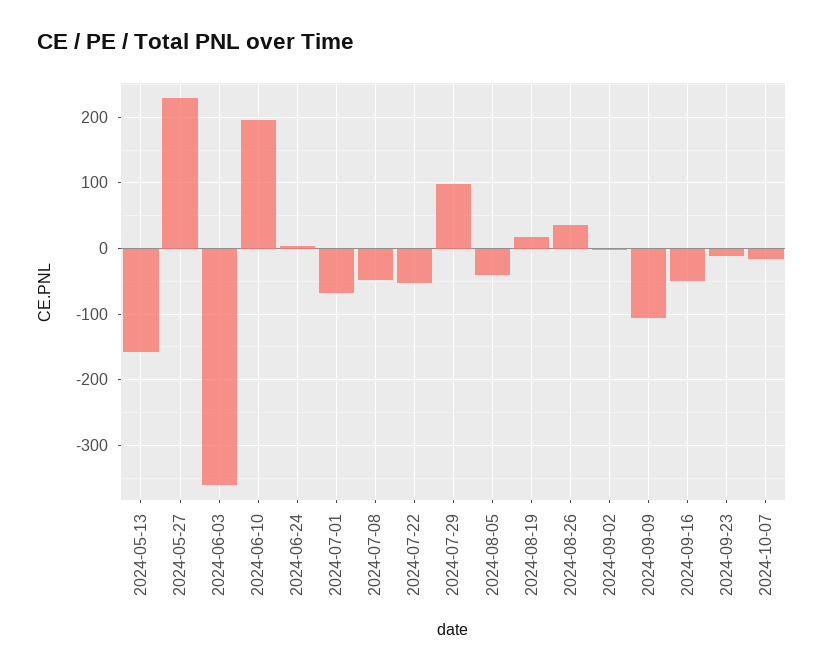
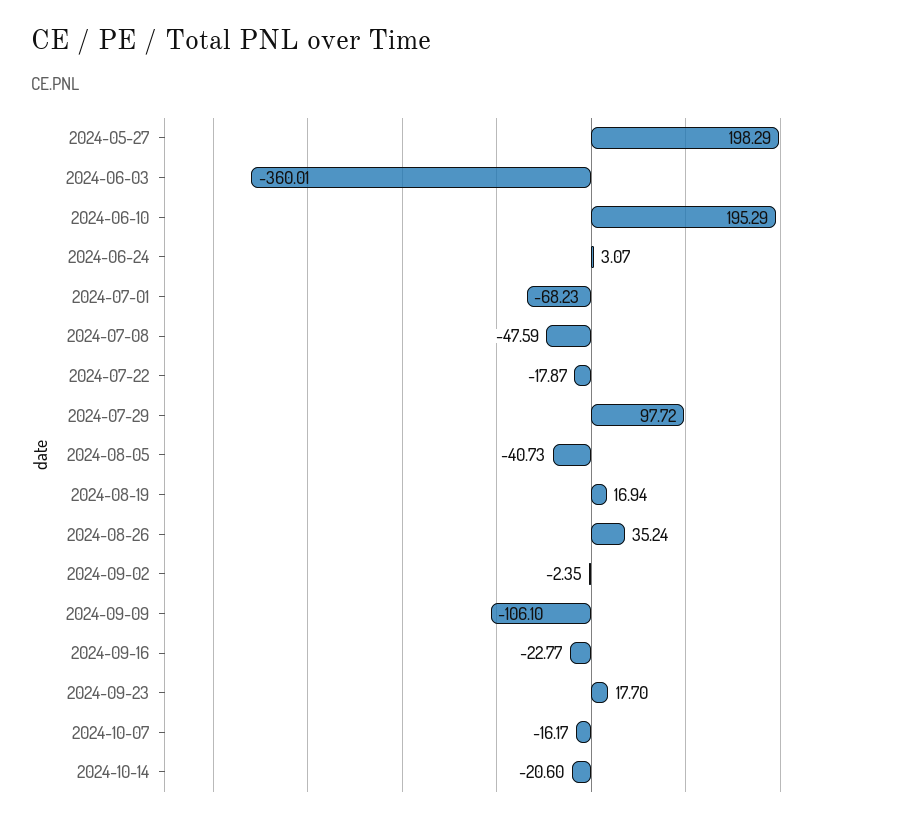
2024-05-13: -160 -> none
2024-05-27: 230 -> 198.29
2024-07-22: -50 -> -17.87
2024-09-16: -50 -> -22.77
2024-09-23: -10 -> 17.7
2024-10-14: none -> -20.6

